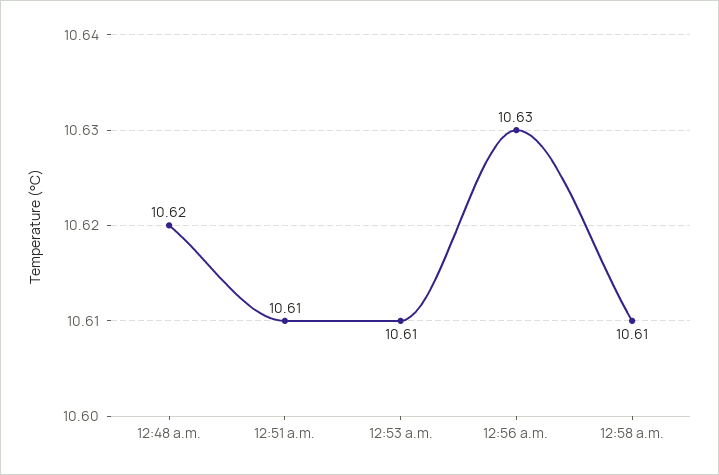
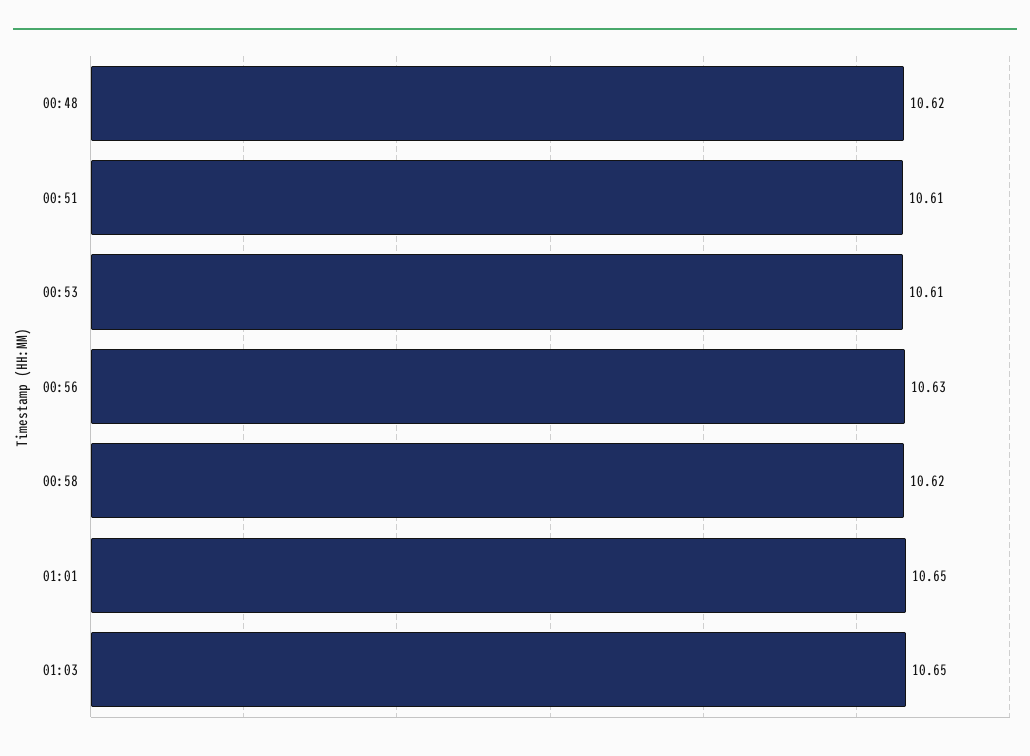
12:58 a.m.: 10.61 -> 10.62
01:01: none -> 10.65
01:03: none -> 10.65

